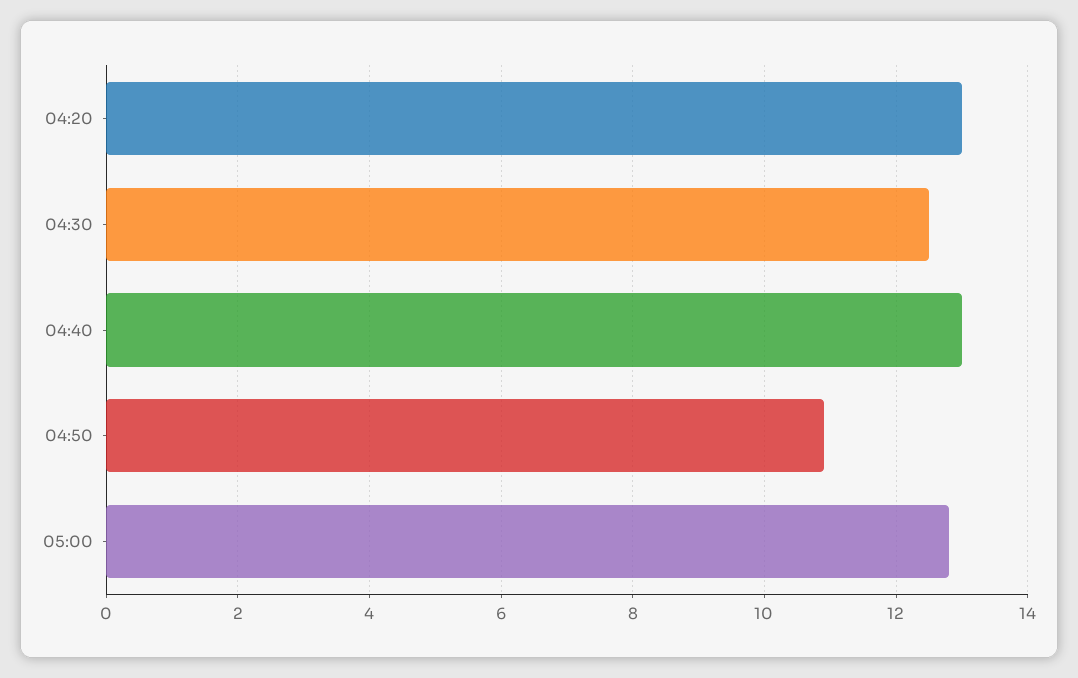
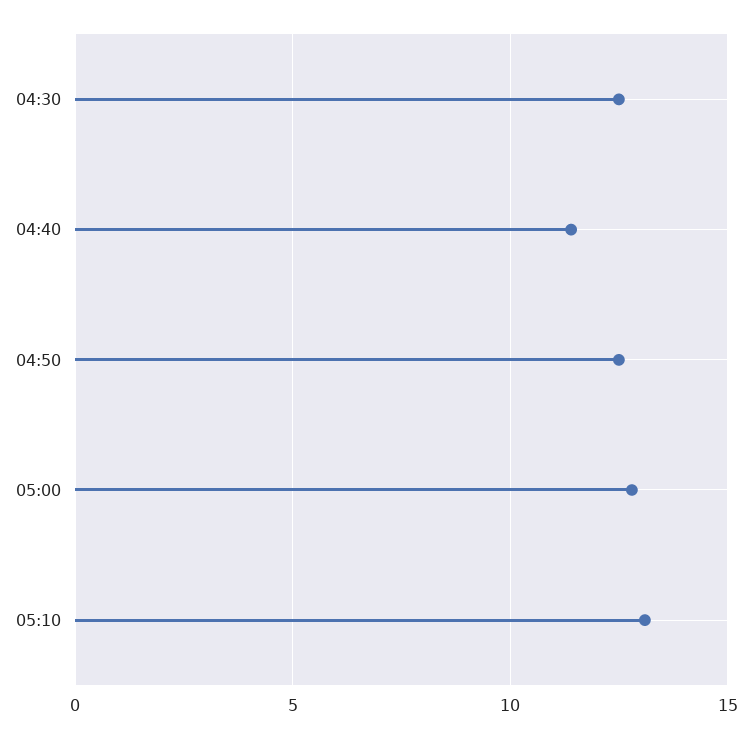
04:20: 13 -> none
04:40: 13 -> 11.5
04:50: 11 -> 12.5
05:10: none -> 13

